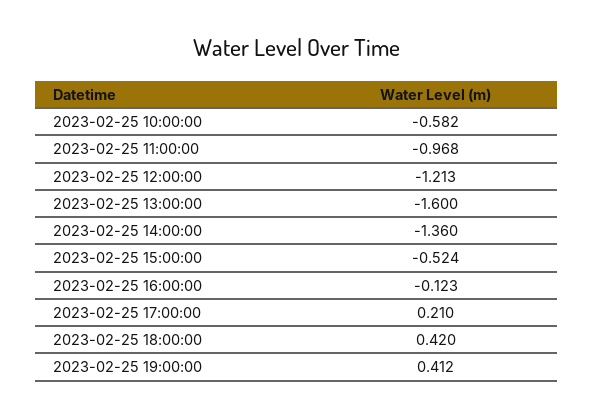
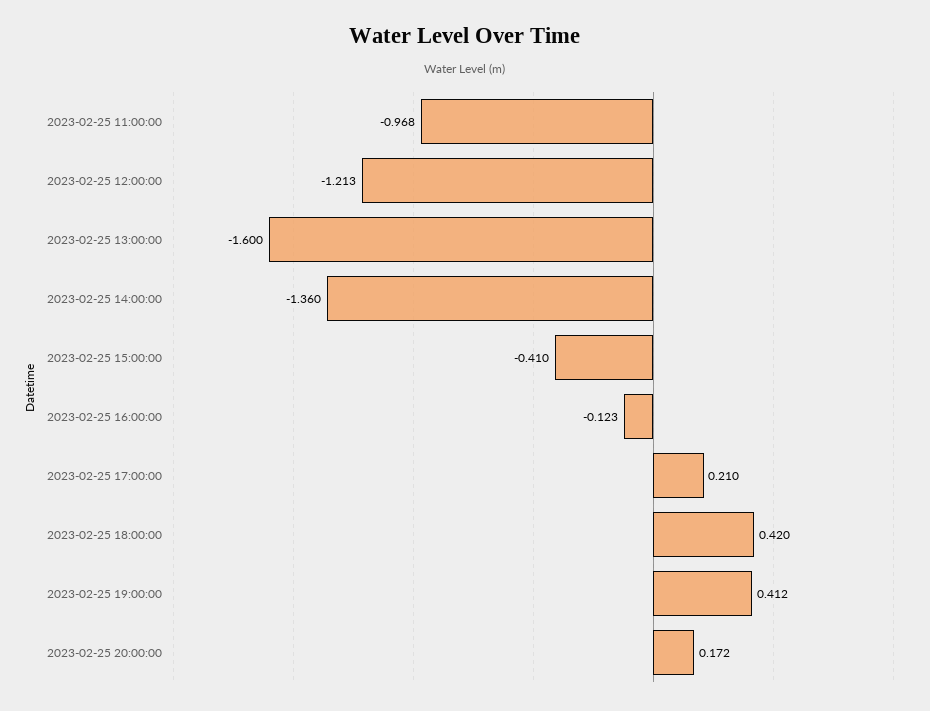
2023-02-25 10:00:00: -0.582 -> none
2023-02-25 15:00:00: -0.524 -> -0.41
2023-02-25 20:00:00: none -> 0.172

